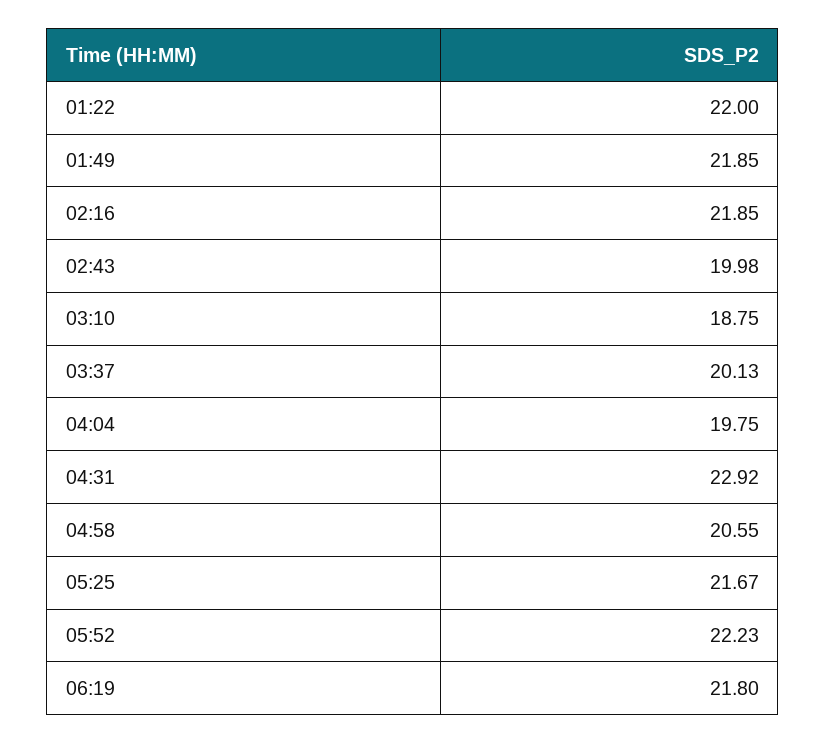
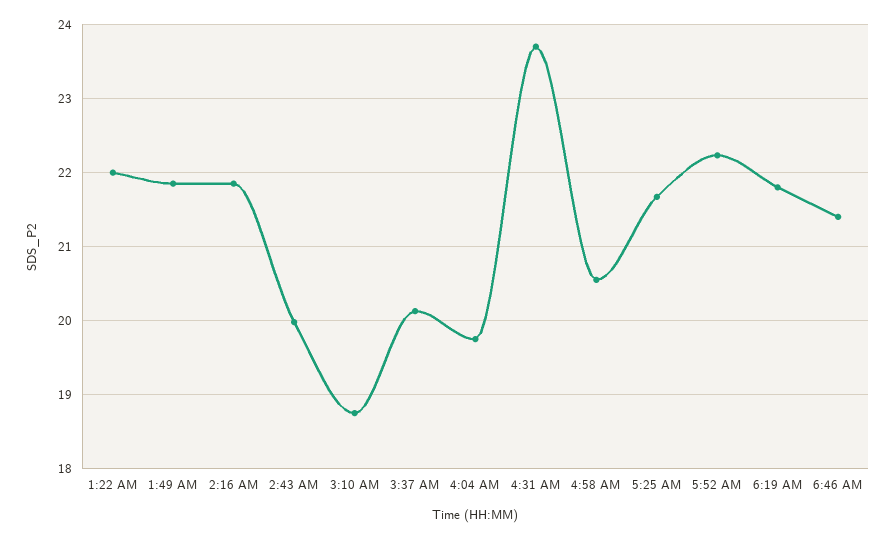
04:31: 22.92 -> 23.7
6:46 AM: none -> 21.4

